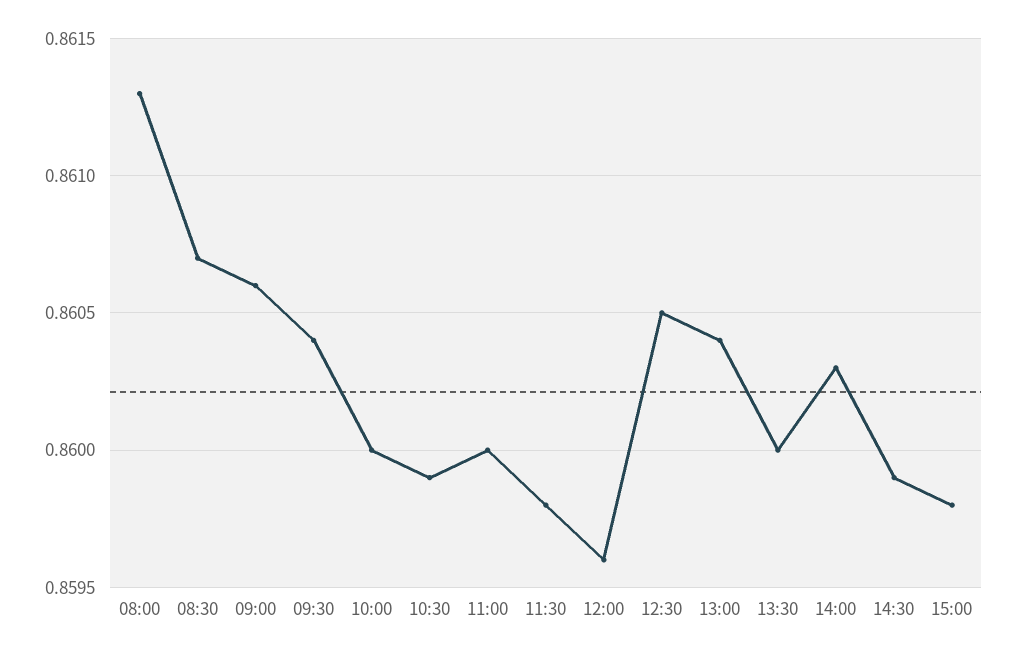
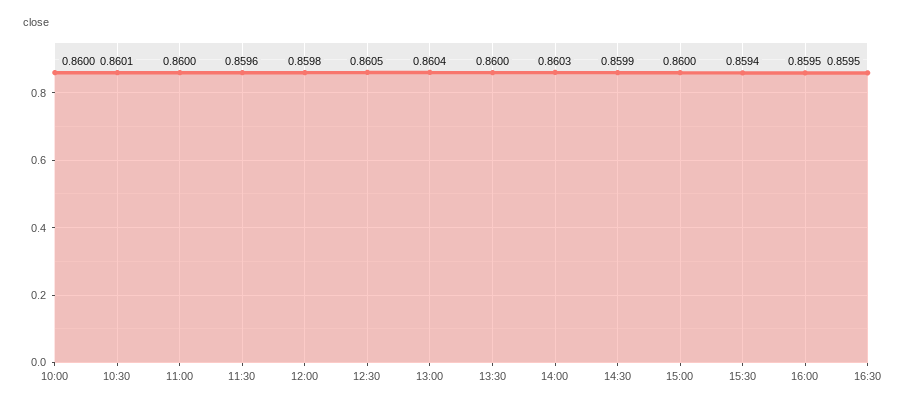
08:00: 0.8613 -> none
08:30: 0.8607 -> none
09:00: 0.8606 -> none
09:30: 0.8604 -> none
10:30: 0.8599 -> 0.8601
11:30: 0.8598 -> 0.8596
12:00: 0.8596 -> 0.8598
15:00: 0.8598 -> 0.86
15:30: none -> 0.8594
16:00: none -> 0.8595
16:30: none -> 0.8595

